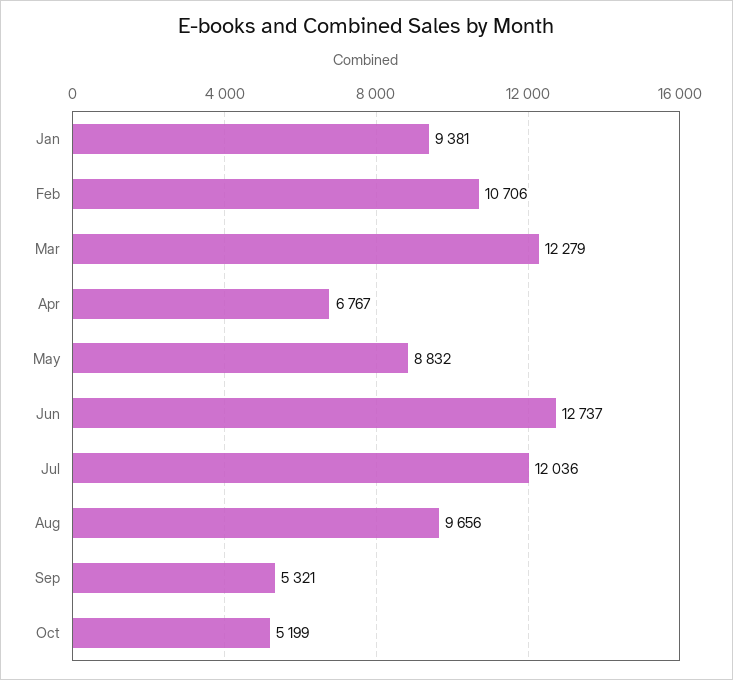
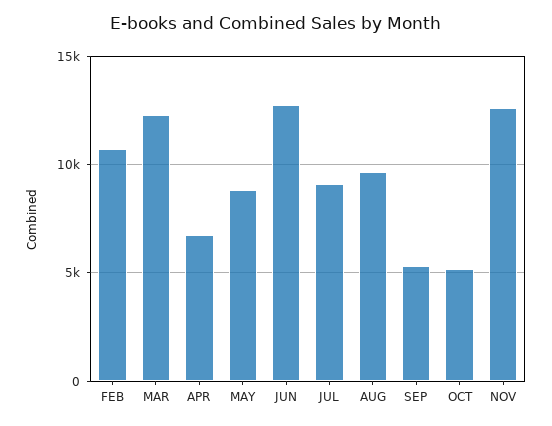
Jan: 9381 -> none
Jul: 12036 -> 9000
NOV: none -> 12500

